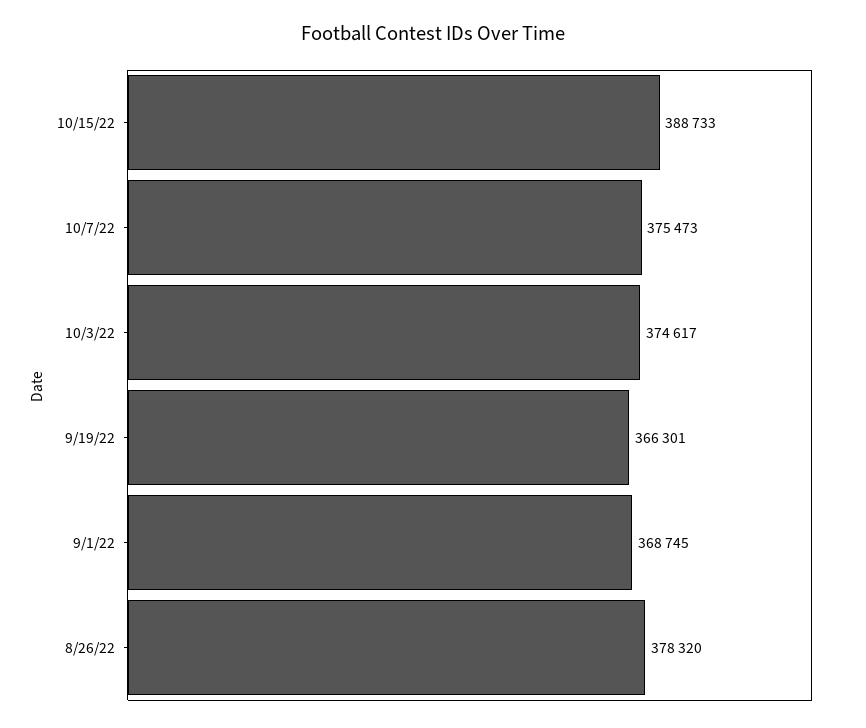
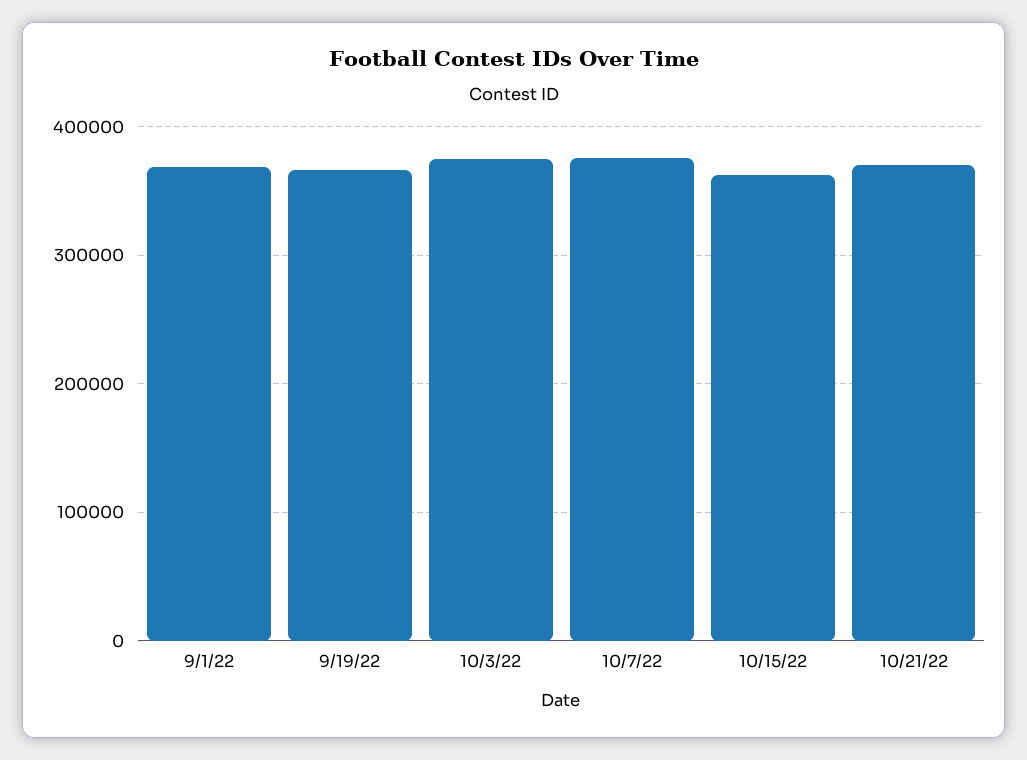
10/15/22: 388733 -> 360000
8/26/22: 378320 -> none
10/21/22: none -> 370000

